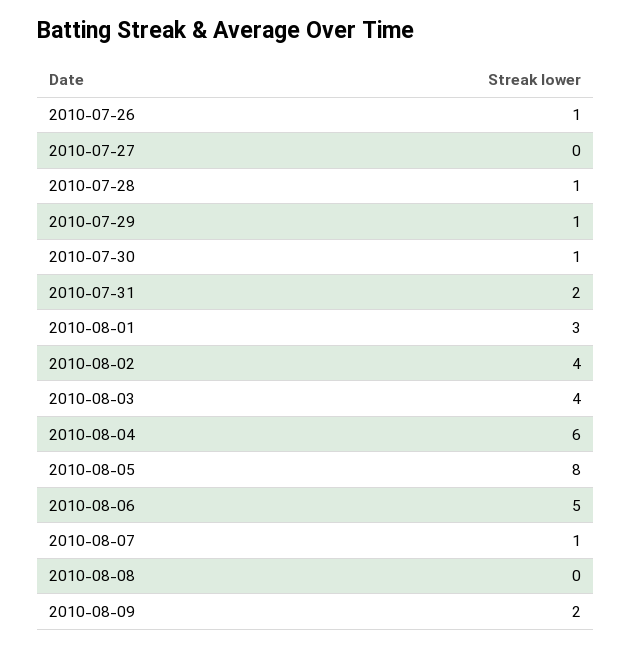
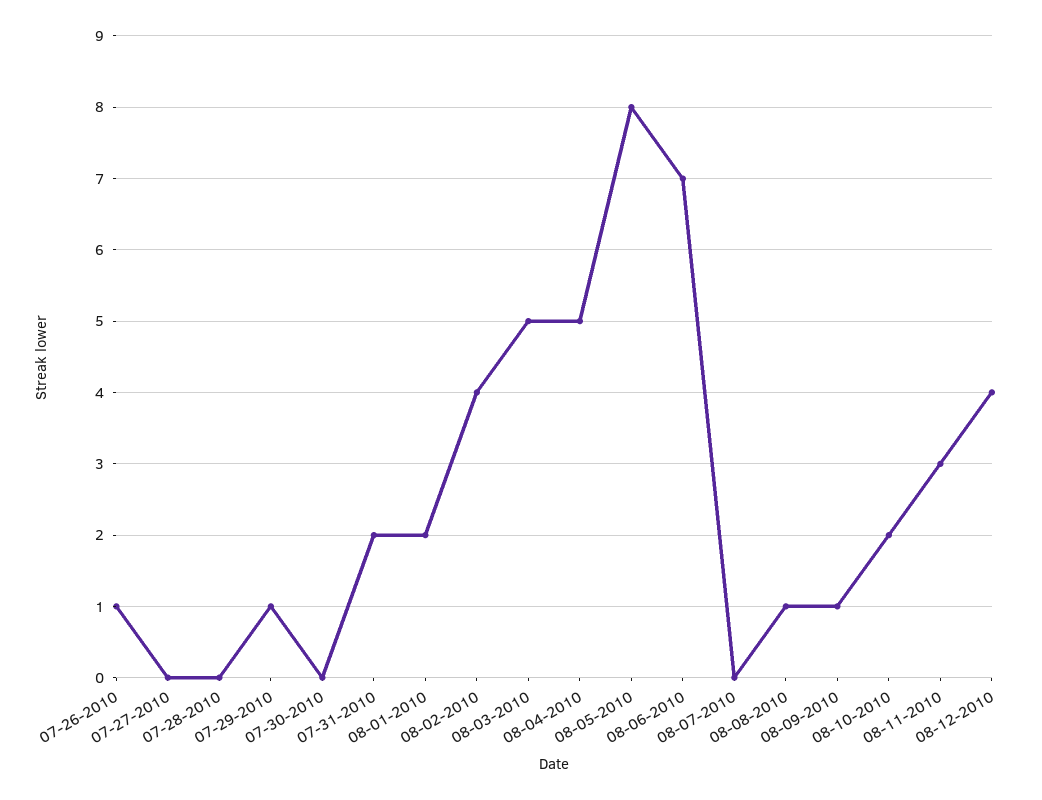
2010-07-28: 1 -> 0
2010-07-30: 1 -> 0
2010-08-01: 3 -> 2
2010-08-03: 4 -> 5
2010-08-04: 6 -> 5
2010-08-06: 5 -> 7
2010-08-07: 1 -> 0
2010-08-08: 0 -> 1
2010-08-09: 2 -> 1
08-10-2010: none -> 2
08-11-2010: none -> 3
08-12-2010: none -> 4

